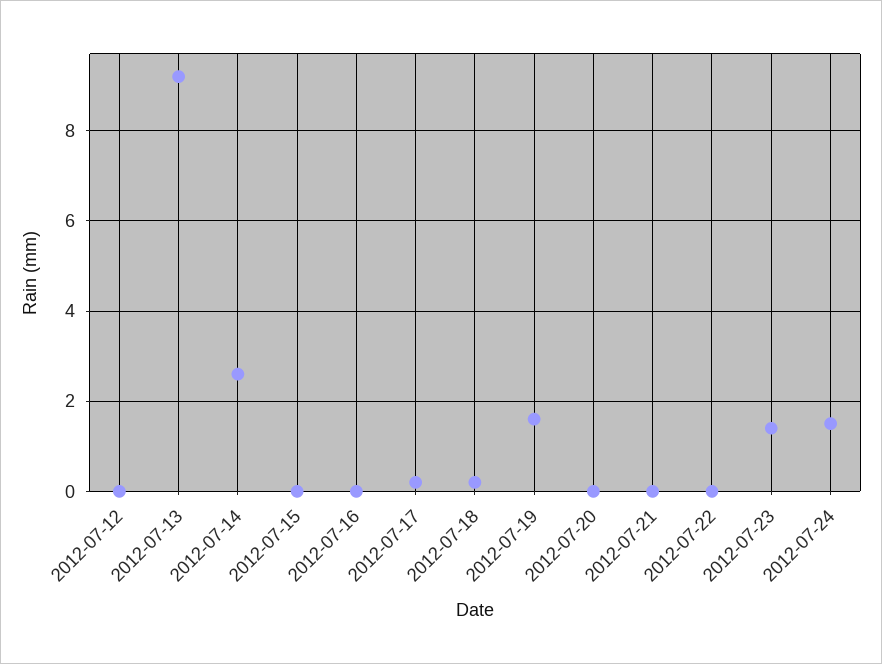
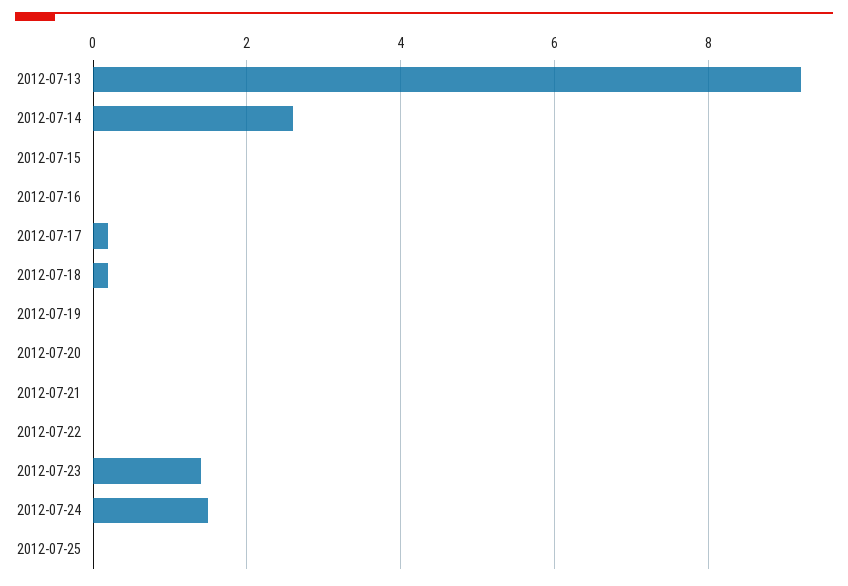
2012-07-12: 0 -> none
2012-07-19: 1.5 -> 0
2012-07-25: none -> 0

